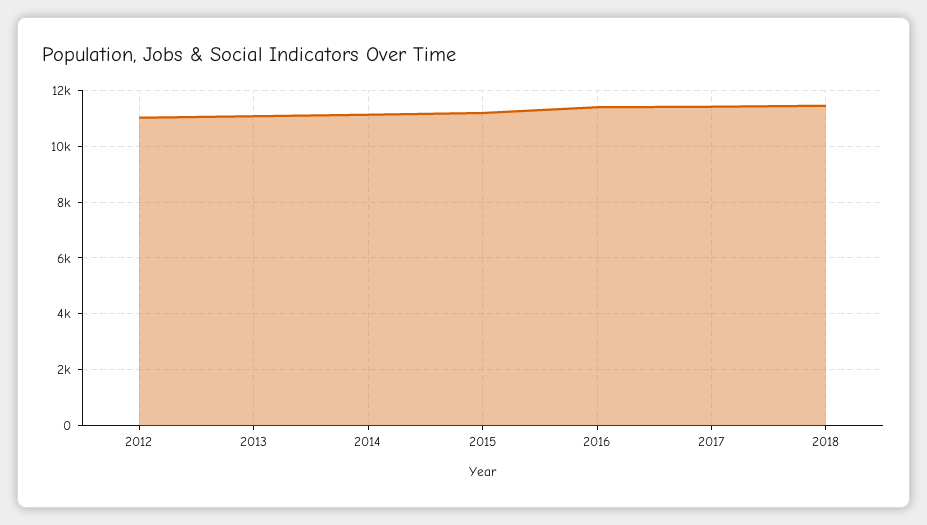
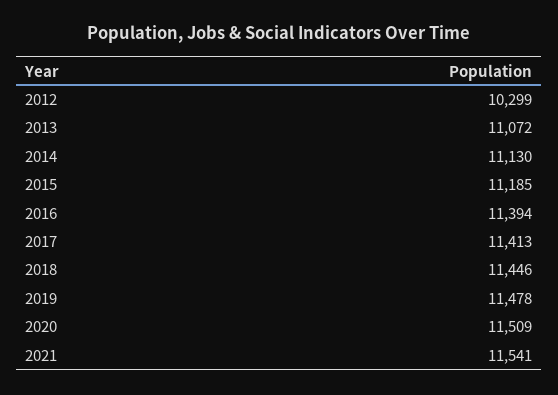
2012: 11000 -> 10299
2019: none -> 11478
2020: none -> 11509
2021: none -> 11541

